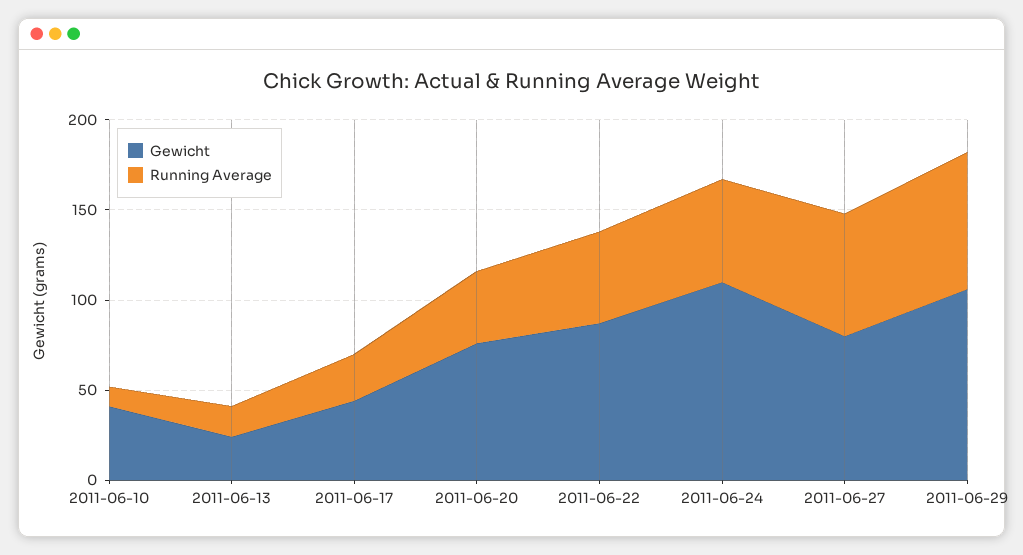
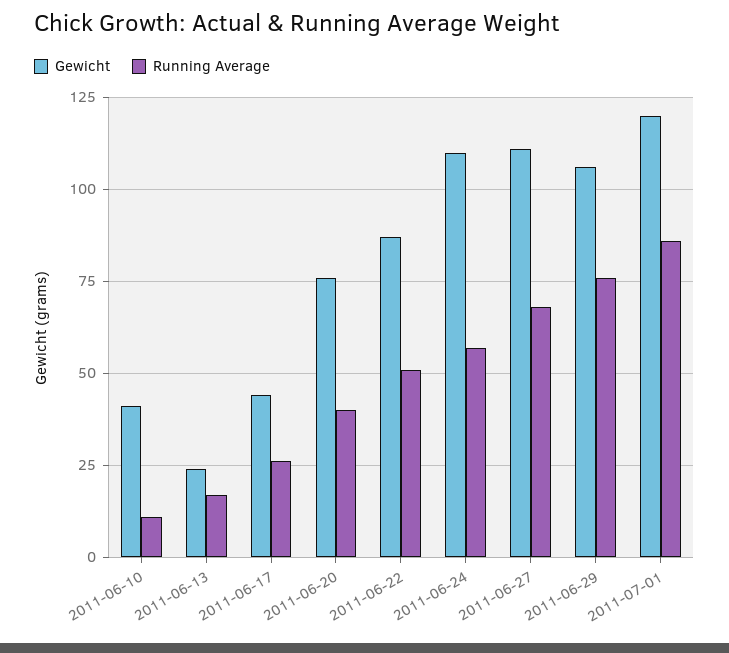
Gewicht, 2011-06-27: 80 -> 110
Gewicht, 2011-07-01: none -> 120
Running Average, 2011-07-01: none -> 85

